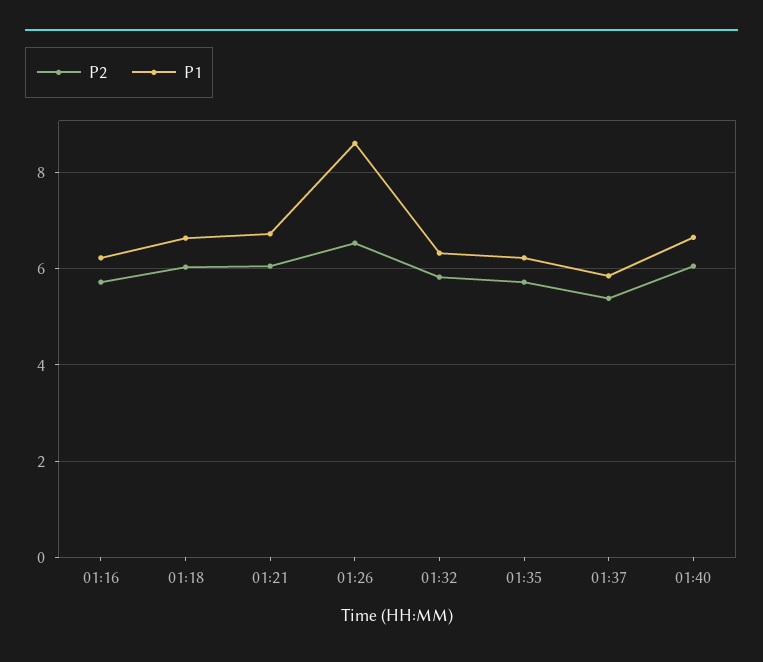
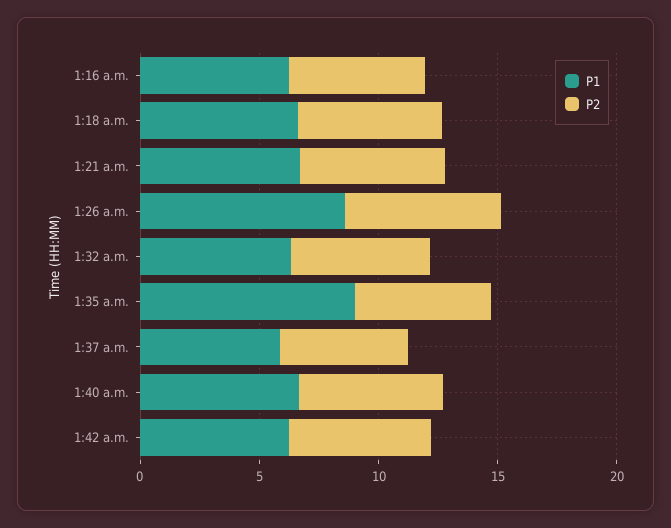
P1, 01:35: 6.2 -> 9
P1, 1:42 a.m.: none -> 6
P2, 1:42 a.m.: none -> 6

